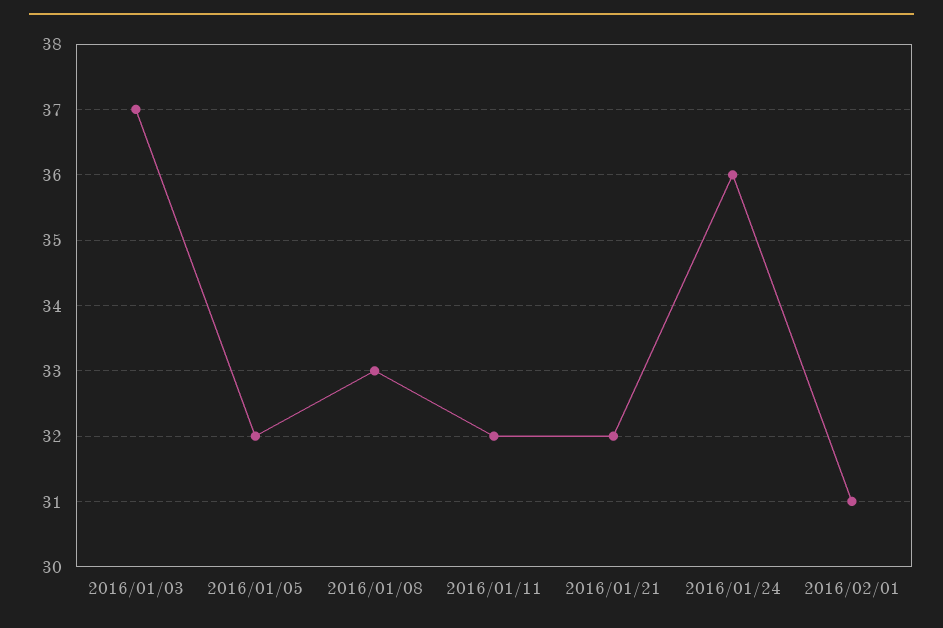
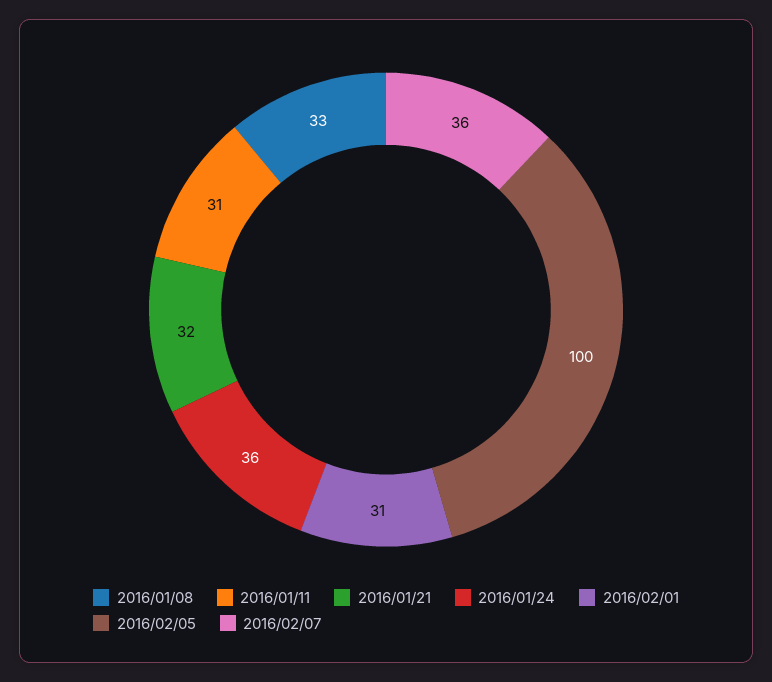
2016/01/03: 37 -> none
2016/01/05: 32 -> none
2016/01/11: 32 -> 31
2016/02/05: none -> 100
2016/02/07: none -> 36

